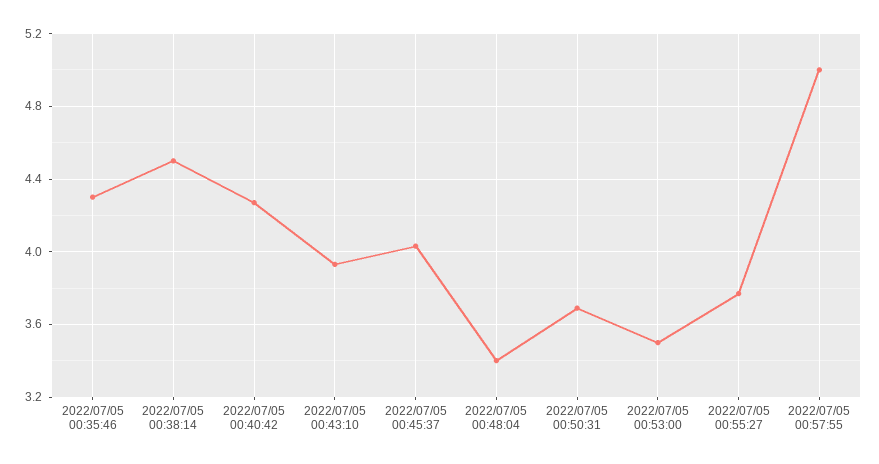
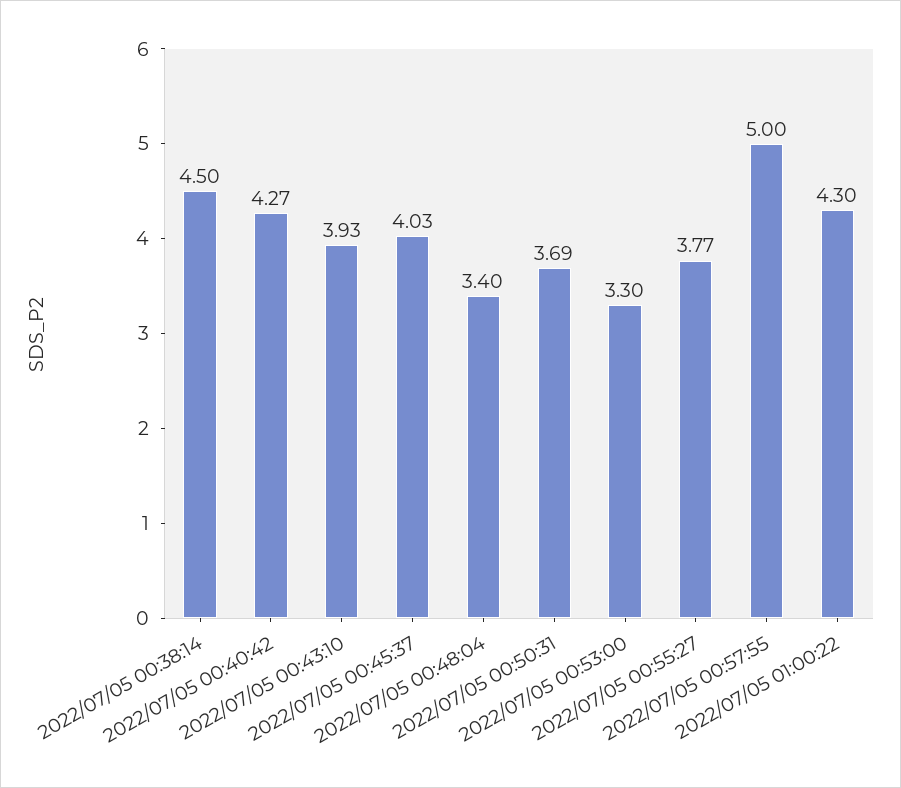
2022/07/05 00:35:46: 4.3 -> none
2022/07/05 00:53:00: 3.5 -> 3.3
2022/07/05 01:00:22: none -> 4.3

